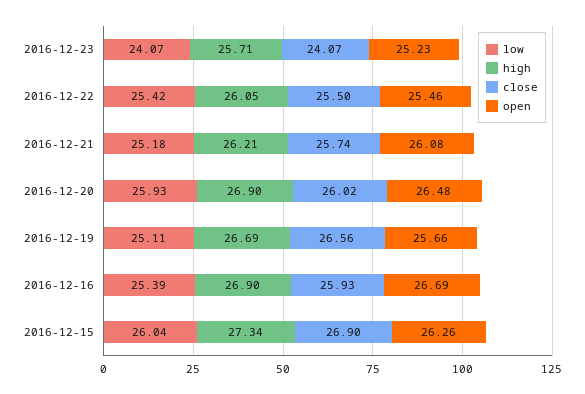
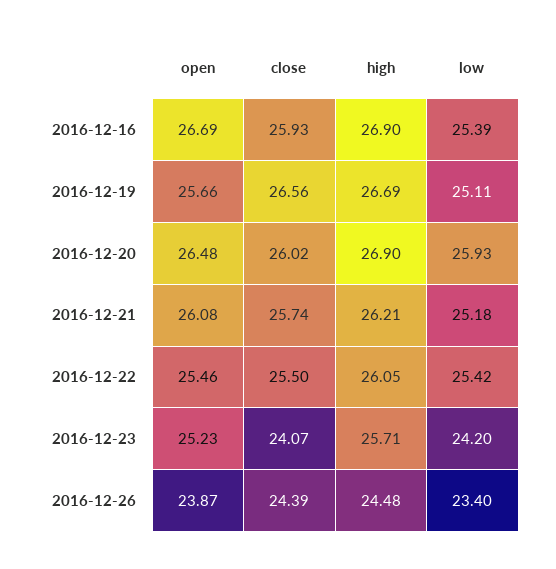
low, 2016-12-23: 24.07 -> 24.2
low, 2016-12-15: 26.04 -> none
high, 2016-12-15: 27.34 -> none
close, 2016-12-15: 26.9 -> none
open, 2016-12-15: 26.26 -> none
open, 2016-12-26: none -> 23.87
close, 2016-12-26: none -> 24.39
high, 2016-12-26: none -> 24.48
low, 2016-12-26: none -> 23.4

